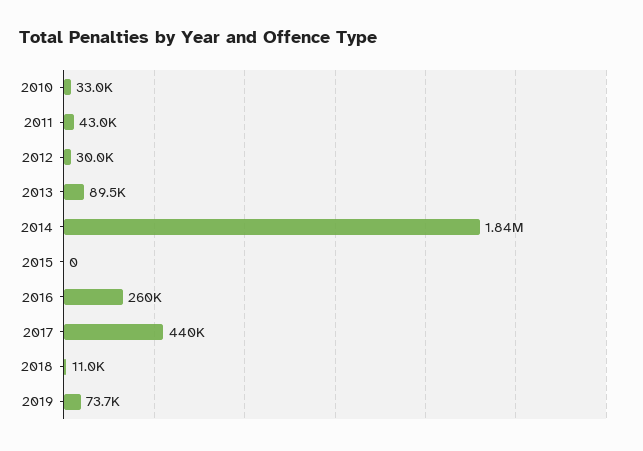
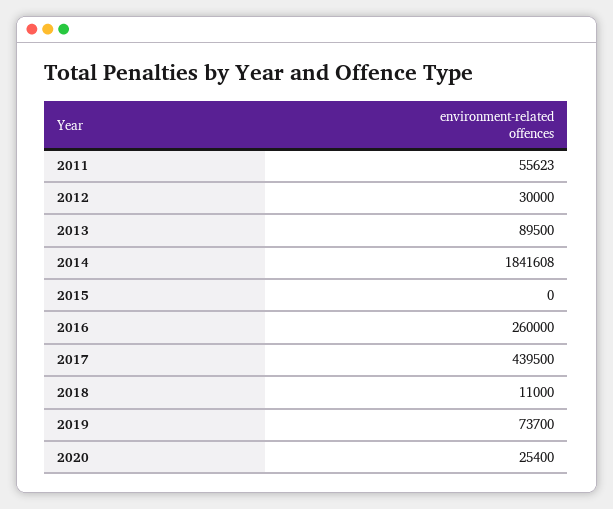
2010: 33000 -> none
2011: 43000 -> 55623
2020: none -> 25400

